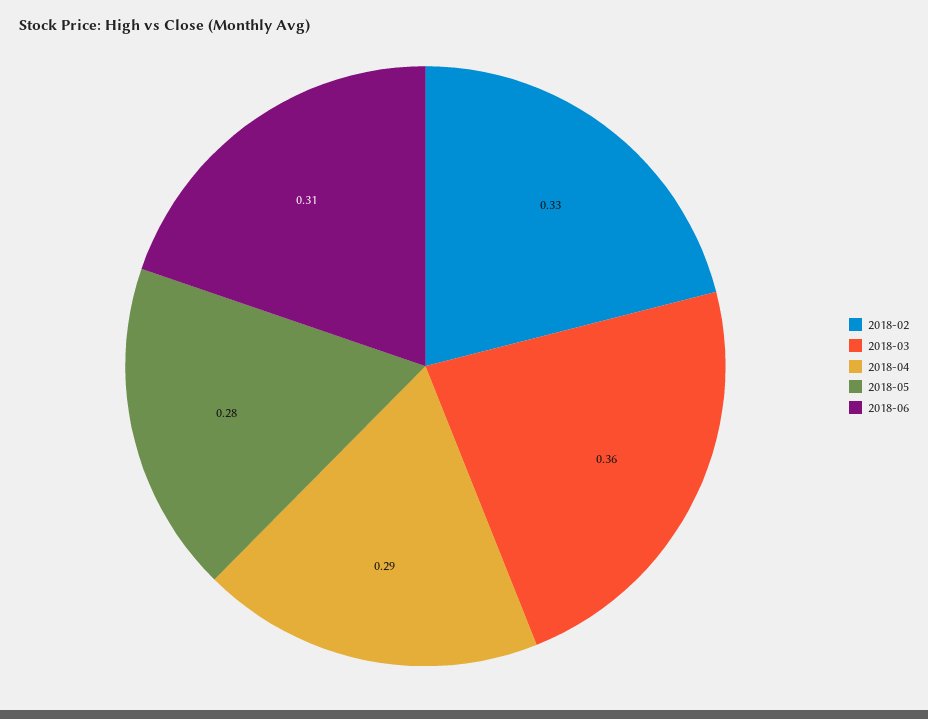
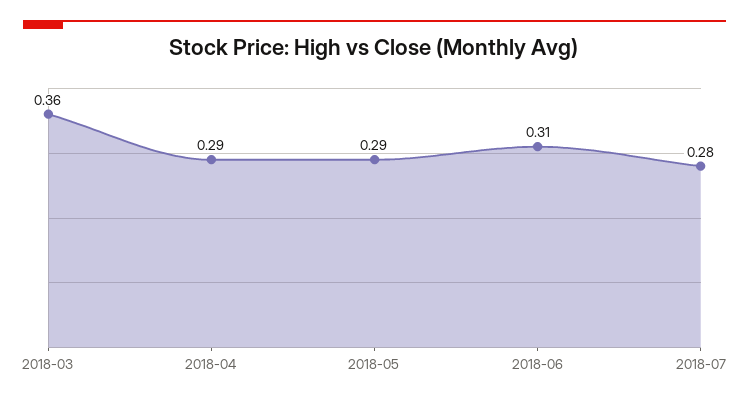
2018-02: 0.33 -> none
2018-05: 0.28 -> 0.29
2018-07: none -> 0.28

